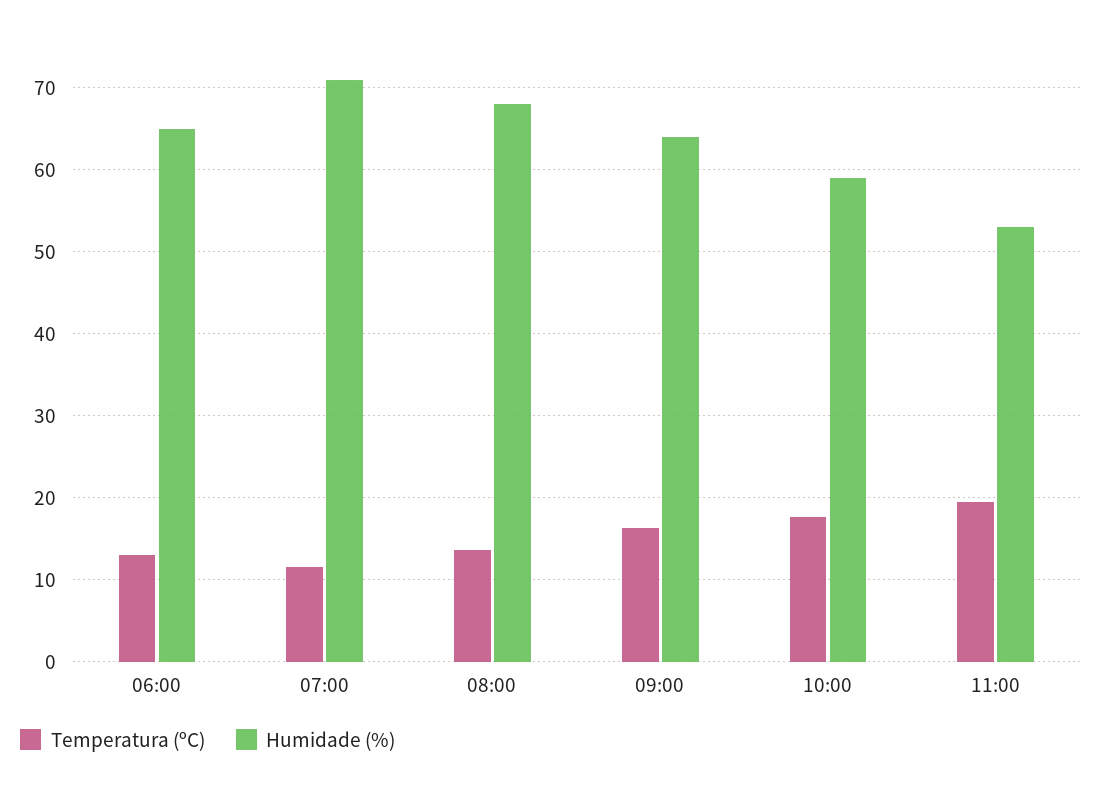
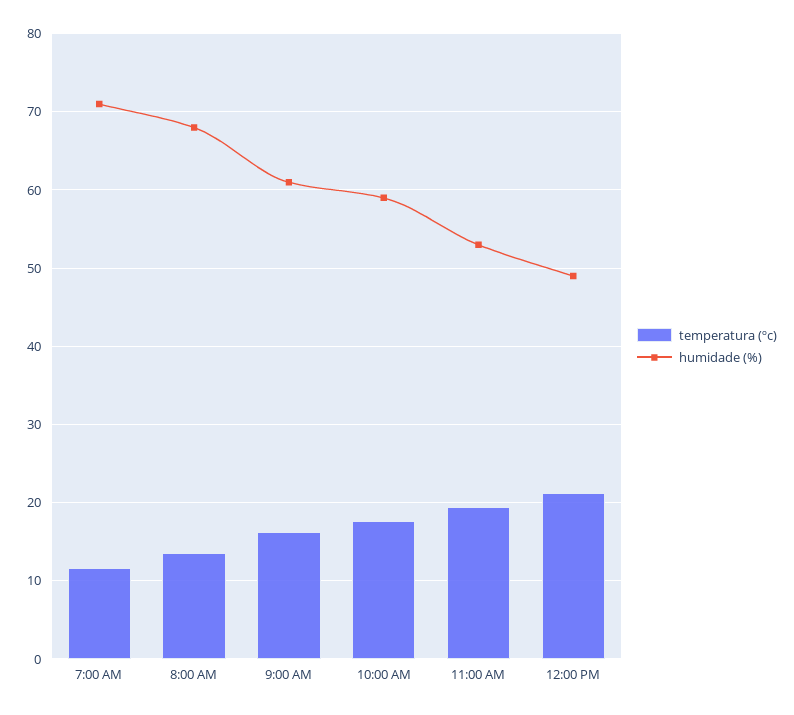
Temperatura (ºC), 06:00: 13 -> none
Humidade (%), 06:00: 65 -> none
Humidade (%), 09:00: 64 -> 61
Temperatura (ºC), 12:00 PM: none -> 21
Humidade (%), 12:00 PM: none -> 49

